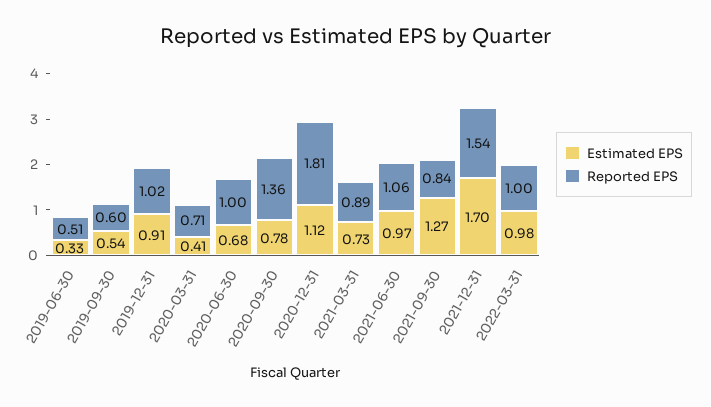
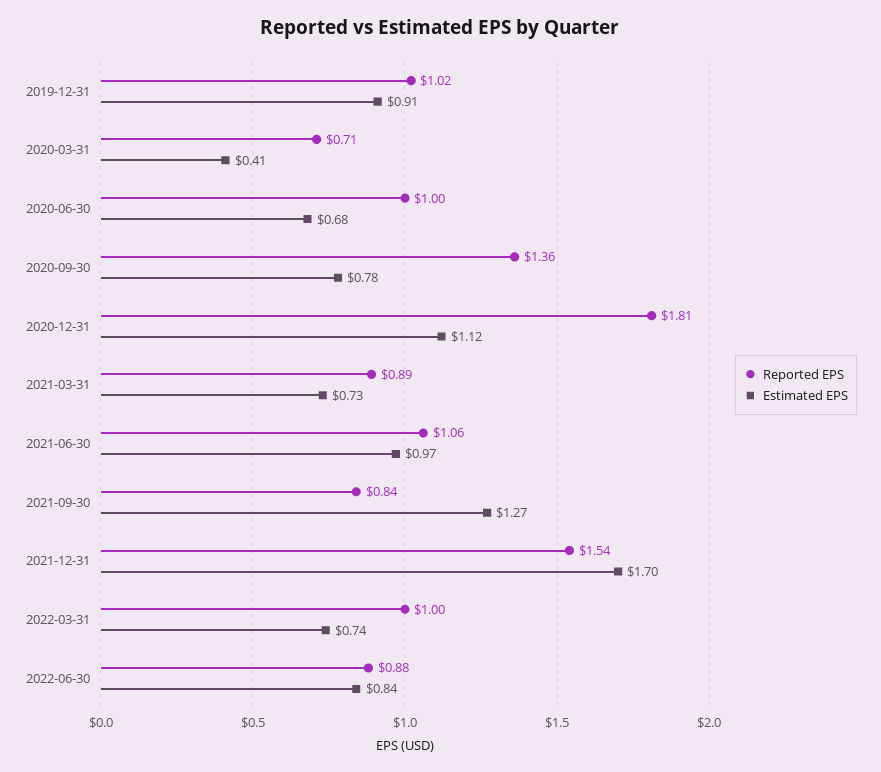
Estimated EPS, 2019-06-30: 0.33 -> none
Reported EPS, 2019-06-30: 0.51 -> none
Estimated EPS, 2019-09-30: 0.54 -> none
Reported EPS, 2019-09-30: 0.6 -> none
Estimated EPS, 2022-03-31: 0.98 -> 0.74
Reported EPS, 2022-06-30: none -> 0.88
Estimated EPS, 2022-06-30: none -> 0.84

